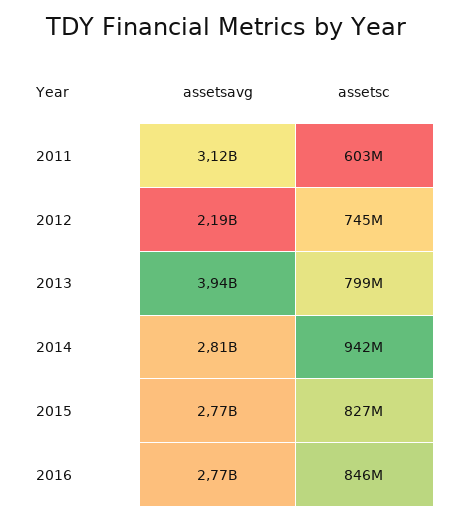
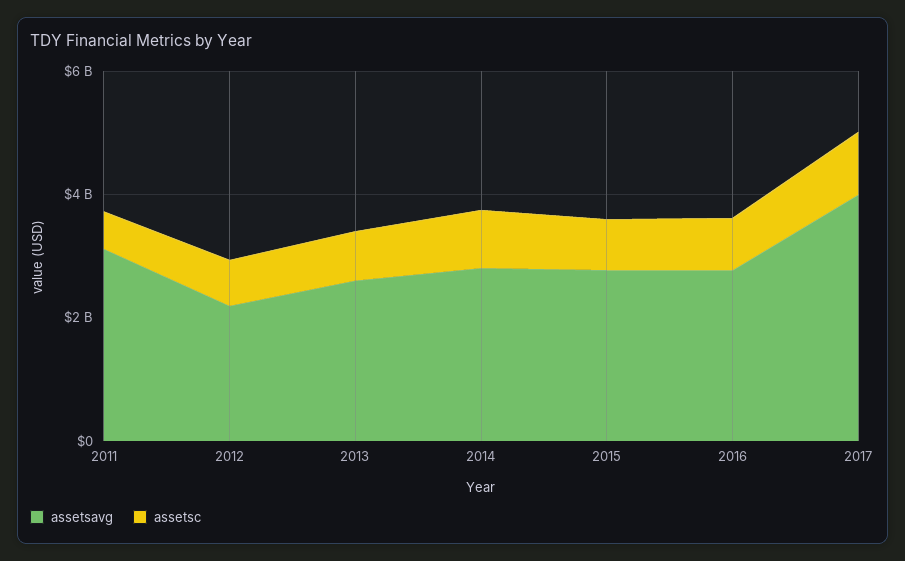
assetsavg, 2013: 3940000000 -> 2500000000
assetsavg, 2017: none -> 4000000000
assetsc, 2017: none -> 1000000000

